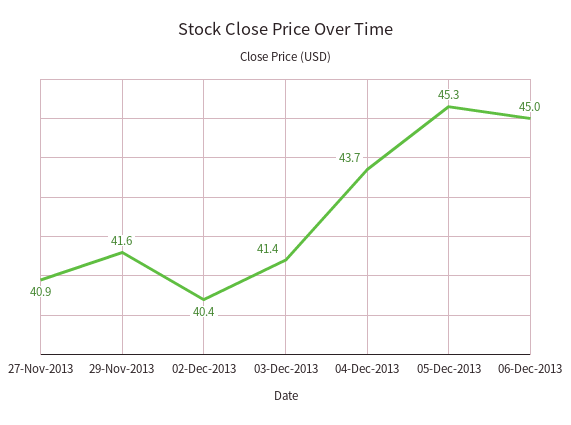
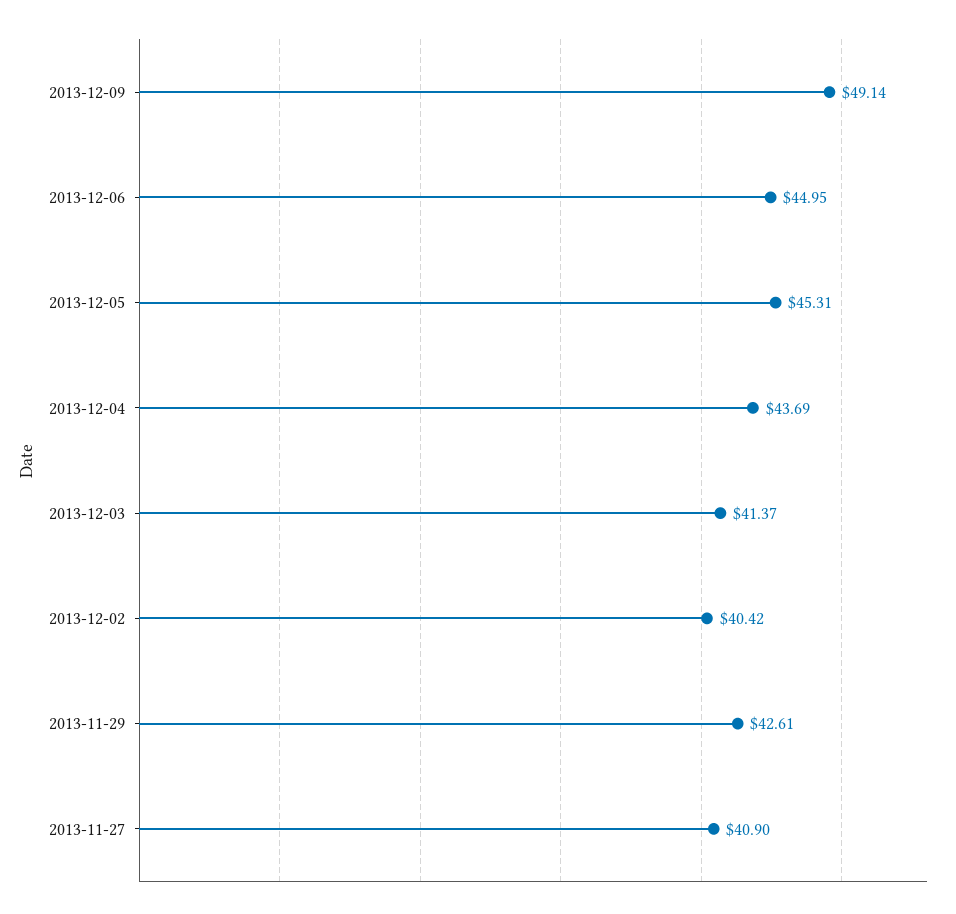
29-Nov-2013: 41.6 -> 42.61
2013-12-09: none -> 49.14

